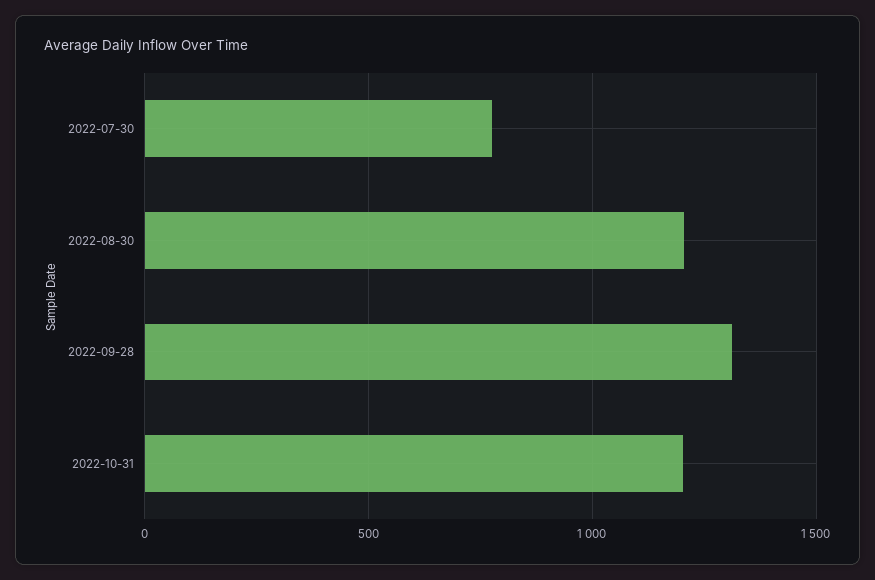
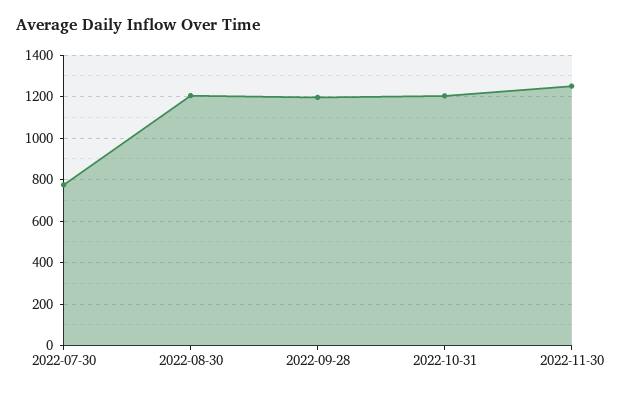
2022-09-28: 1300 -> 1200
2022-11-30: none -> 1250

